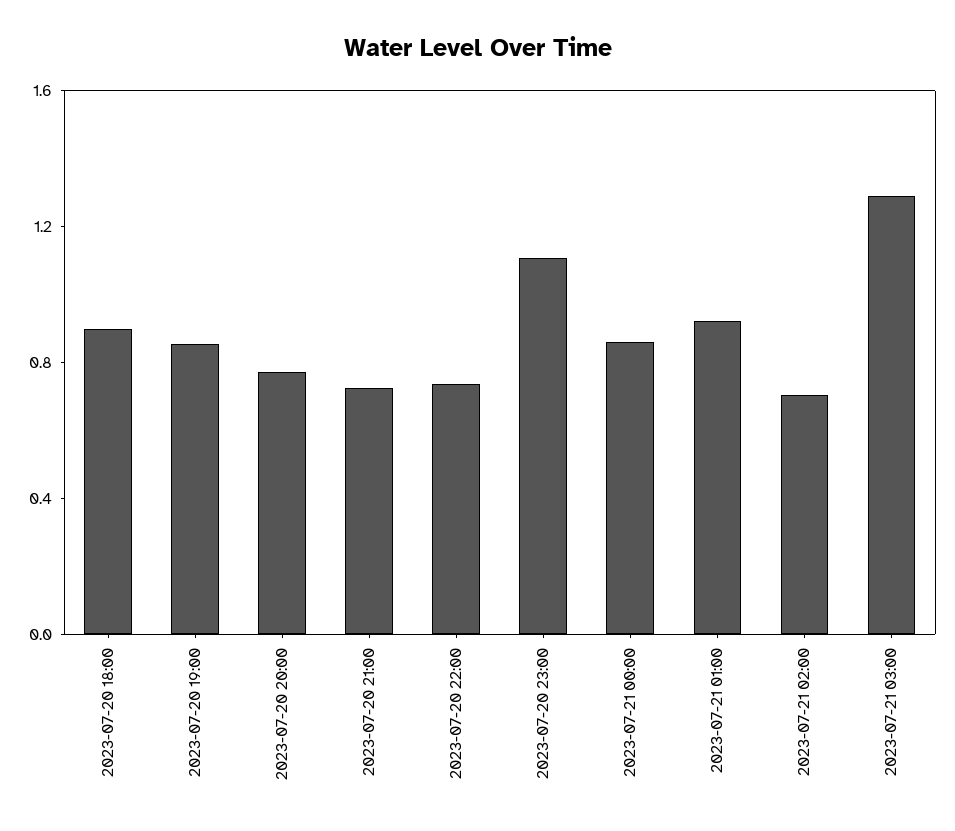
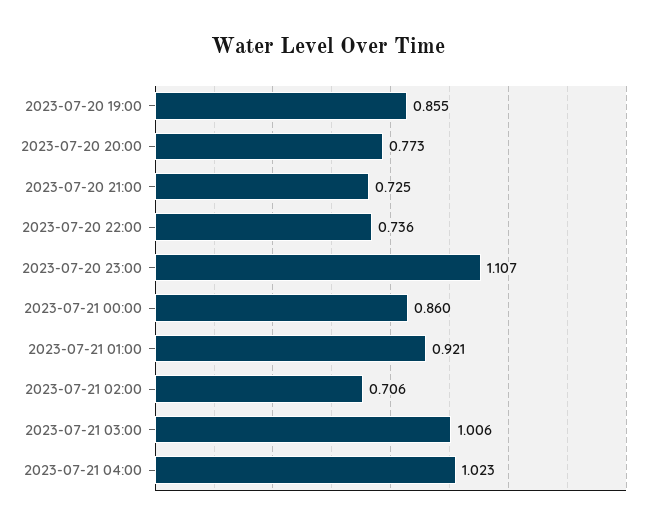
2023-07-20 18:00: 0.9 -> none
2023-07-21 03:00: 1.3 -> 1.006
2023-07-21 04:00: none -> 1.023

